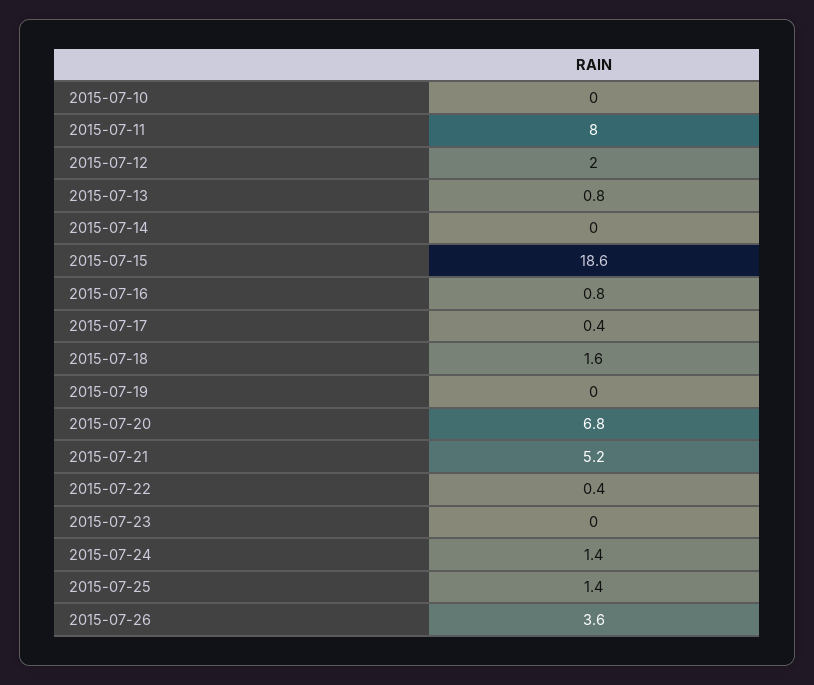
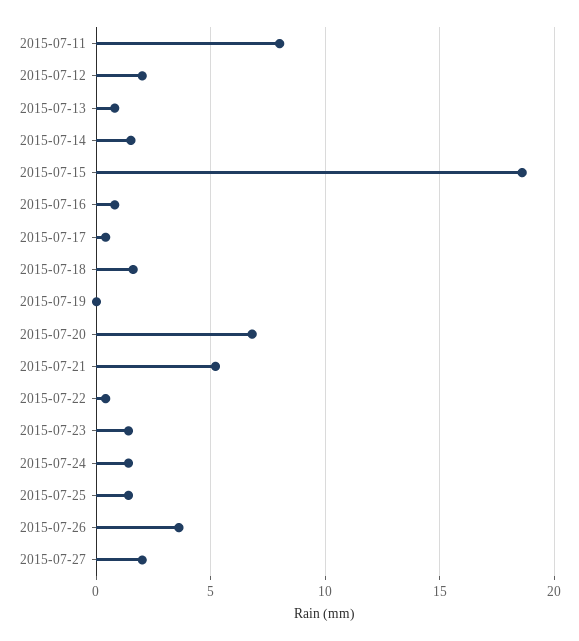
2015-07-10: 0 -> none
2015-07-14: 0 -> 1.5
2015-07-23: 0 -> 1.5
2015-07-27: none -> 2

